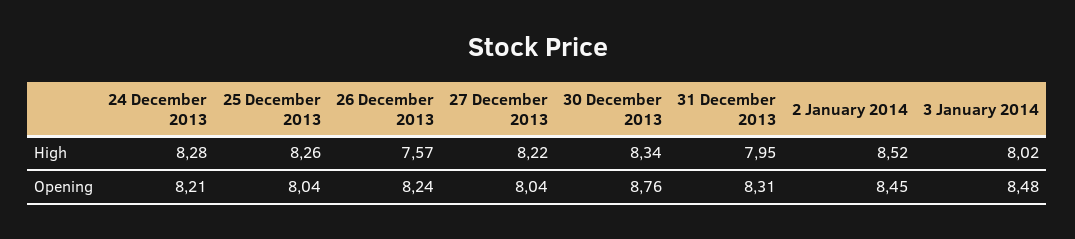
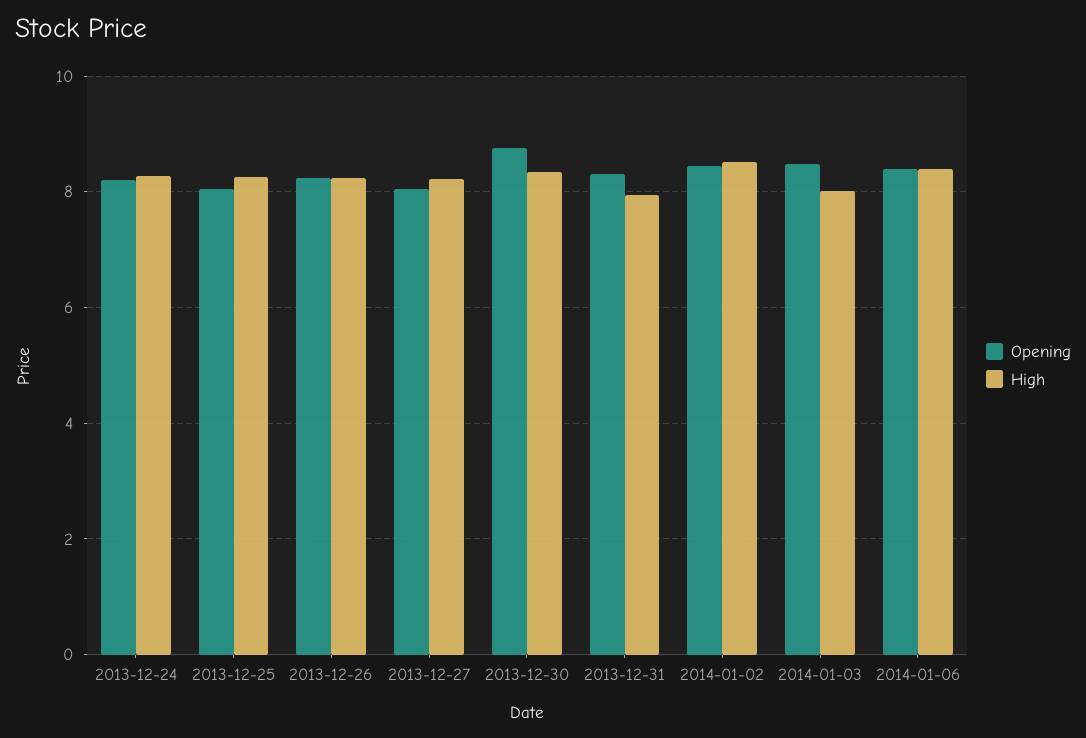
High, 26 December 2013: 7.57 -> 8.2
Opening, 2014-01-06: none -> 8.4
High, 2014-01-06: none -> 8.4

